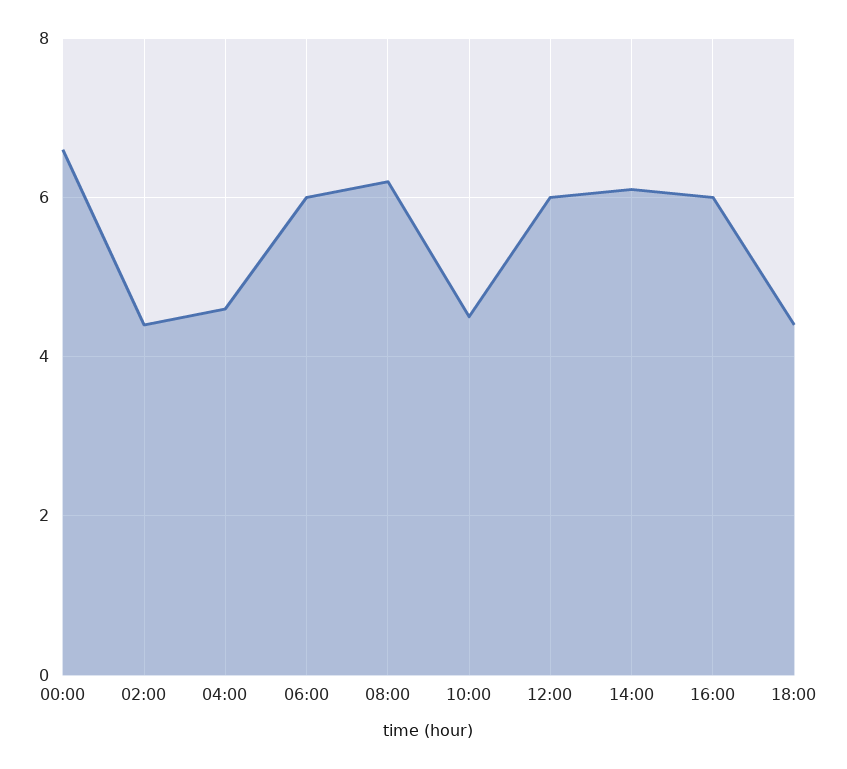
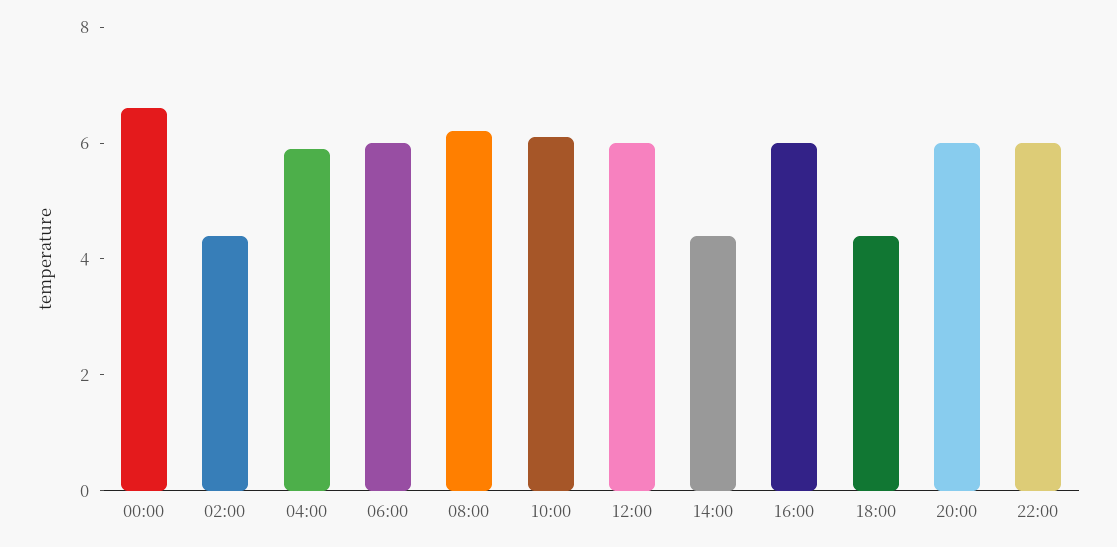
04:00: 4.5 -> 6
10:00: 4.5 -> 6
14:00: 6 -> 4.5
20:00: none -> 6
22:00: none -> 6

